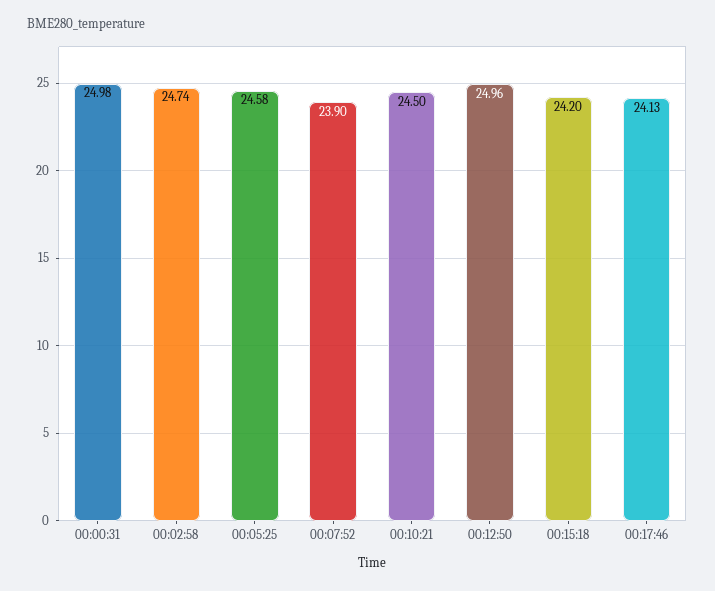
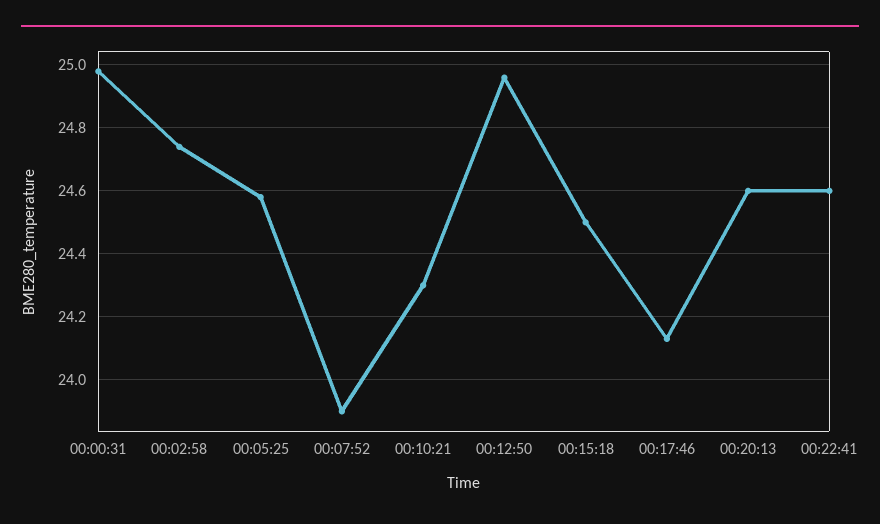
00:10:21: 24.5 -> 24.3
00:15:18: 24.2 -> 24.5
00:20:13: none -> 24.6
00:22:41: none -> 24.6

